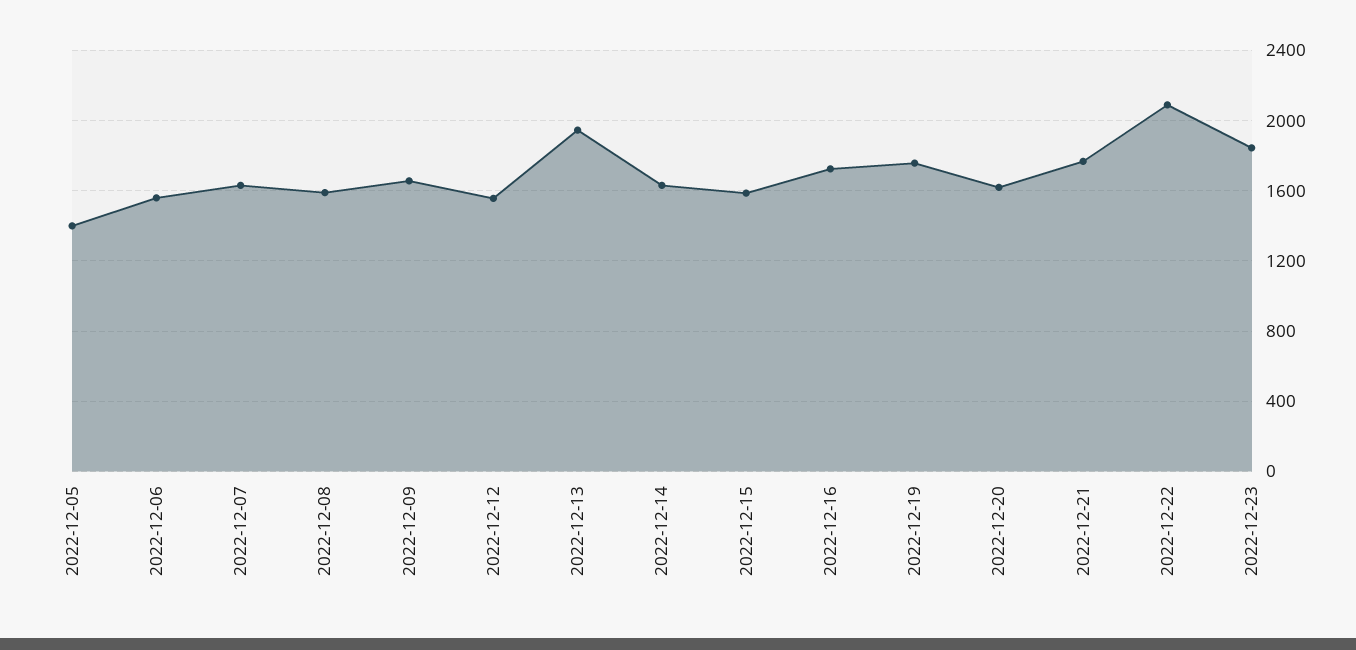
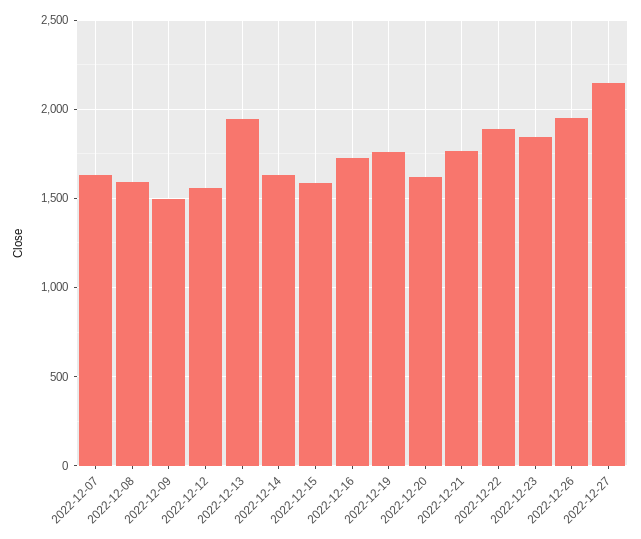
2022-12-05: 1400 -> none
2022-12-06: 1550 -> none
2022-12-09: 1650 -> 1500
2022-12-22: 2100 -> 1900
2022-12-26: none -> 1950
2022-12-27: none -> 2150

